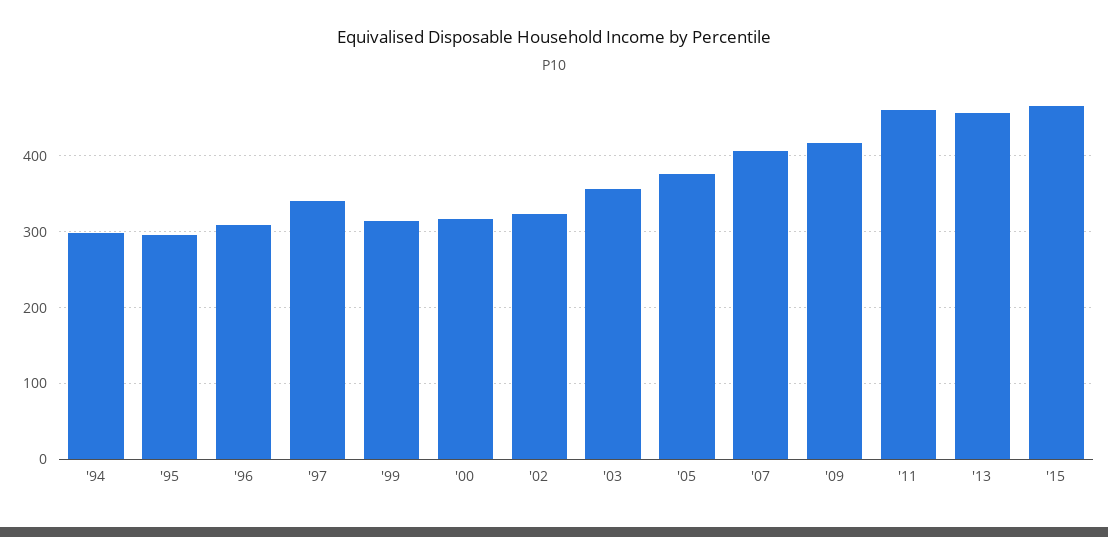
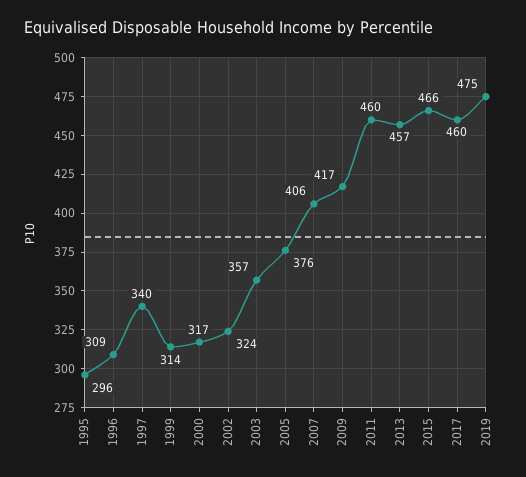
'94: 300 -> none
2017: none -> 460
2019: none -> 475

